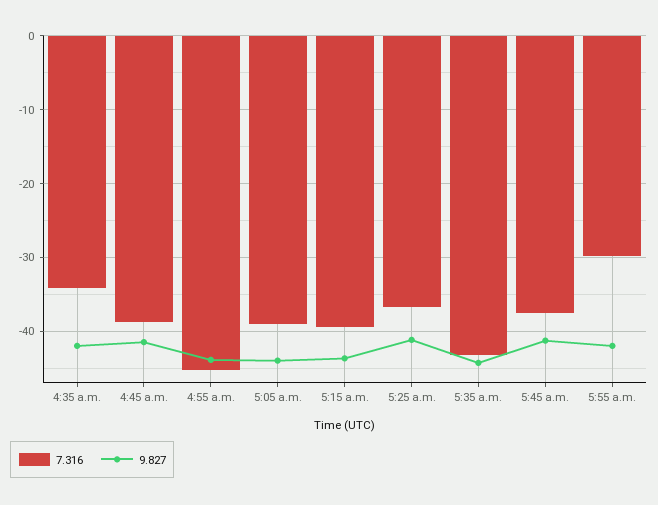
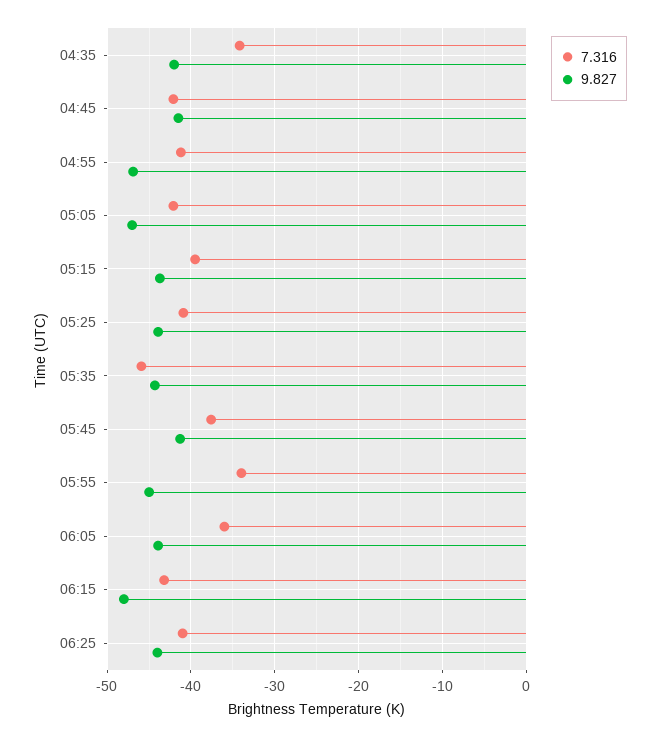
7.316, 4:45 a.m.: -39 -> -42
7.316, 4:55 a.m.: -45 -> -41
9.827, 4:55 a.m.: -44 -> -47
7.316, 5:05 a.m.: -39 -> -42
9.827, 5:05 a.m.: -44 -> -47
7.316, 5:25 a.m.: -37 -> -41
9.827, 5:25 a.m.: -41 -> -44
7.316, 5:35 a.m.: -43 -> -46
7.316, 5:55 a.m.: -30 -> -34
9.827, 5:55 a.m.: -42 -> -45
7.316, 06:05: none -> -36
9.827, 06:05: none -> -44
7.316, 06:15: none -> -43
9.827, 06:15: none -> -48
7.316, 06:25: none -> -41
9.827, 06:25: none -> -44

